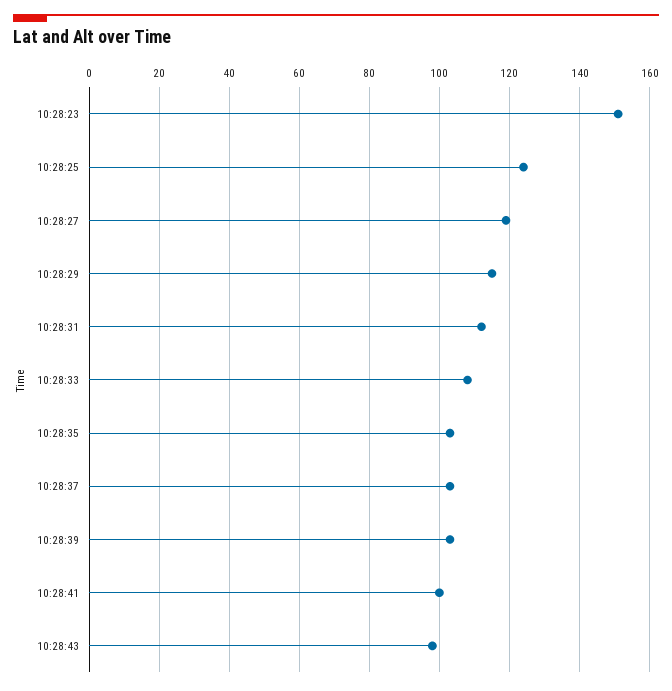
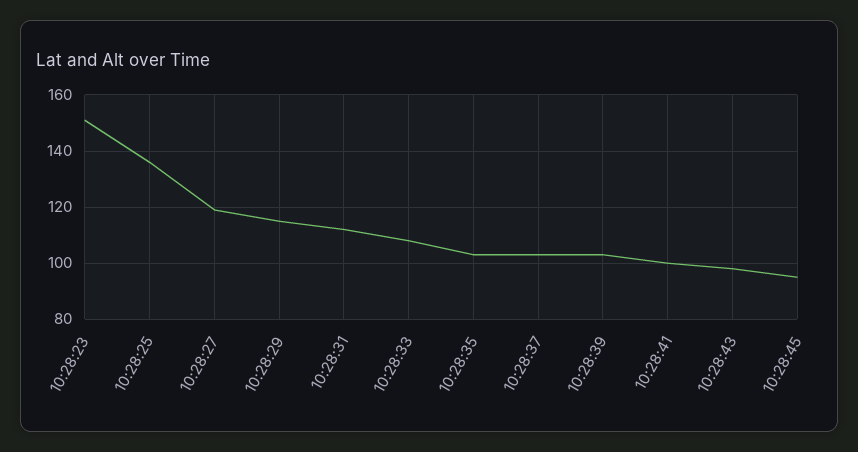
10:28:25: 125 -> 135
10:28:45: none -> 95

